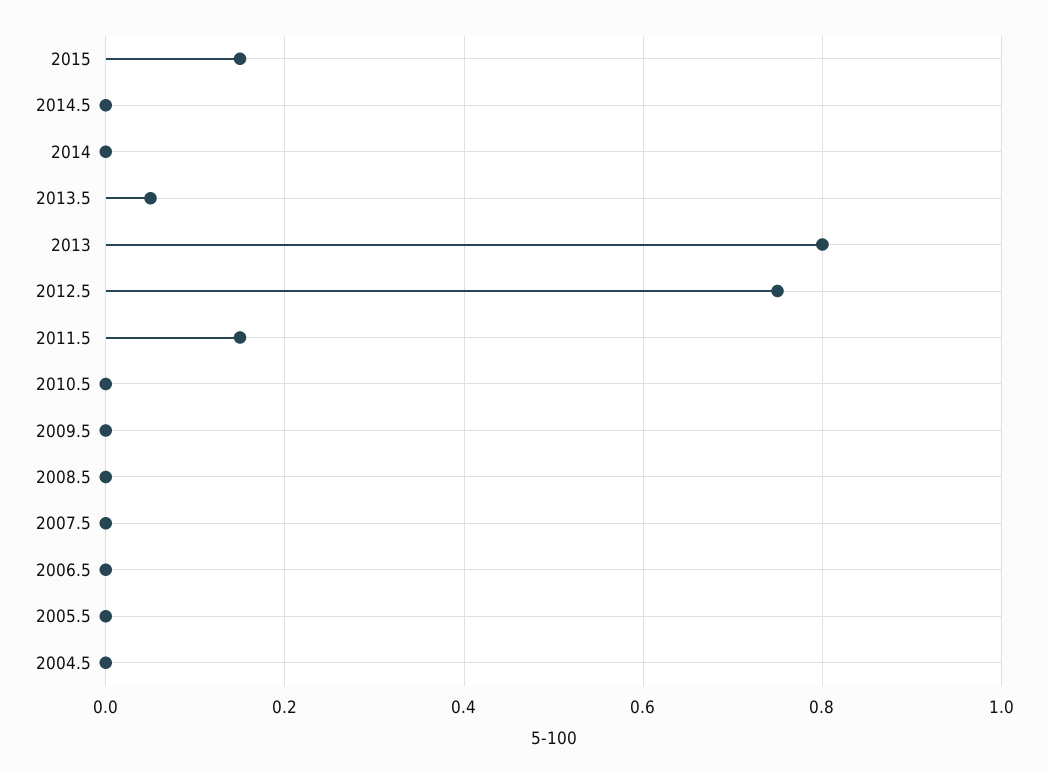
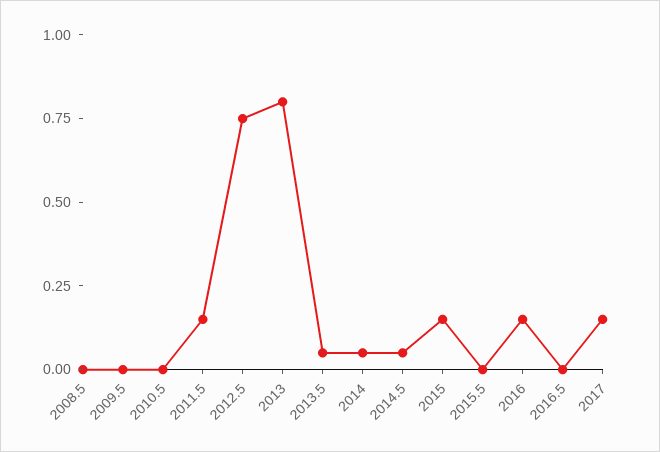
2014.5: 0 -> 0.05
2014: 0 -> 0.05
2007.5: 0 -> none
2006.5: 0 -> none
2005.5: 0 -> none
2004.5: 0 -> none
2015.5: none -> 0
2016: none -> 0.15
2016.5: none -> 0
2017: none -> 0.15

